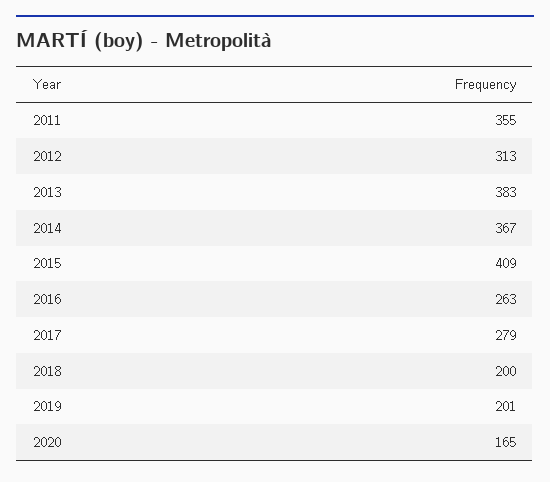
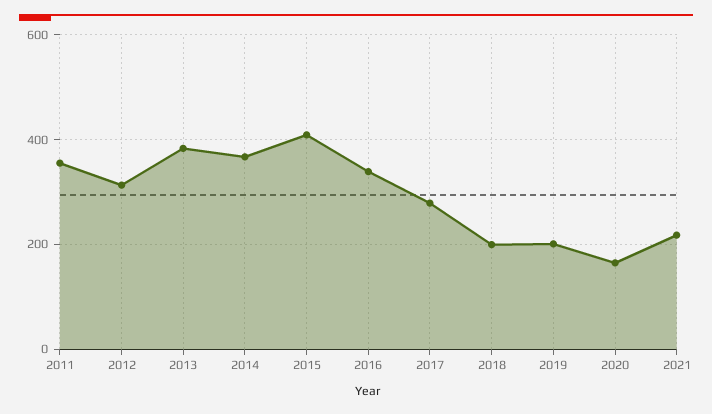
2016: 263 -> 340
2021: none -> 220

